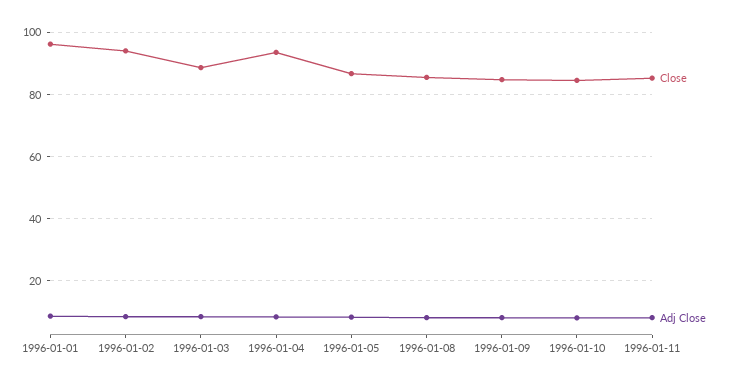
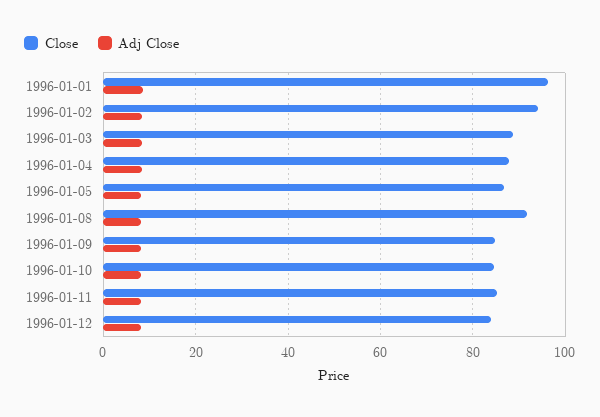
Close, 1996-01-04: 94 -> 88
Close, 1996-01-08: 86 -> 92
Close, 1996-01-12: none -> 84
Adj Close, 1996-01-12: none -> 8

